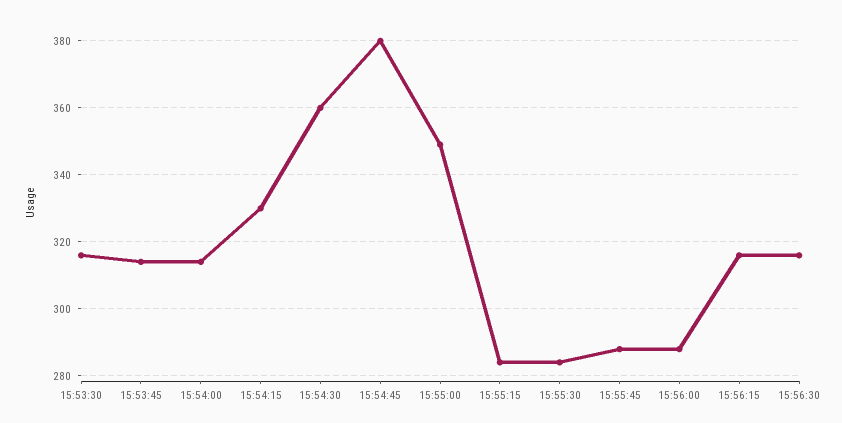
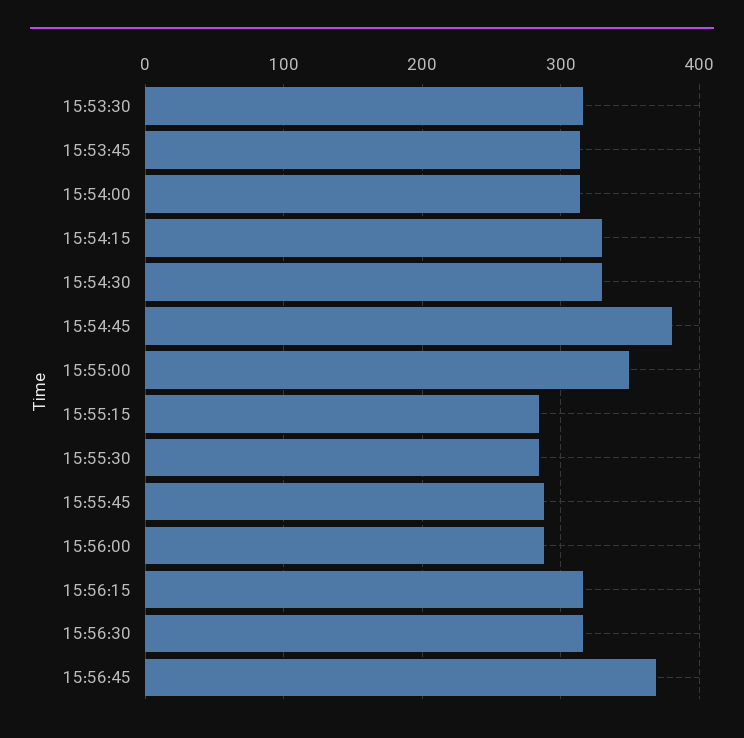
15:54:30: 360 -> 330
15:56:45: none -> 370

